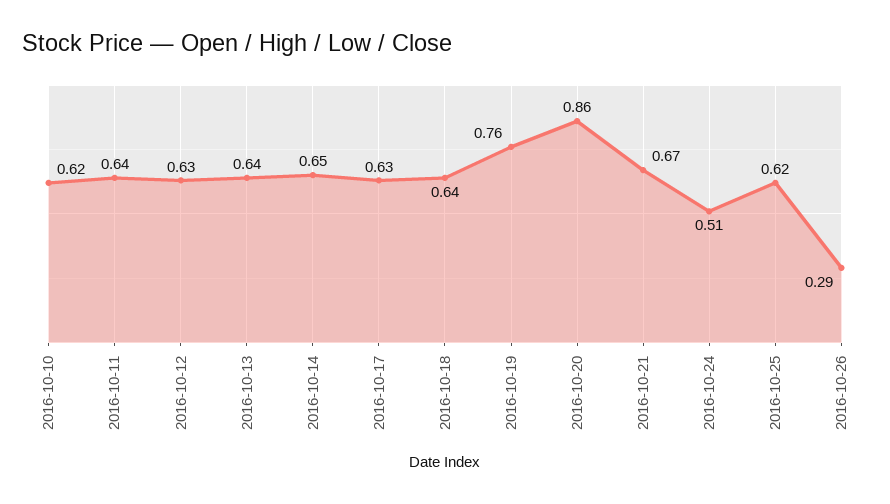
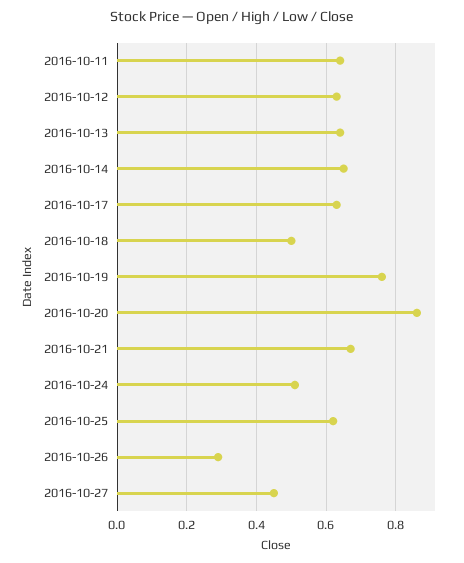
2016-10-10: 0.62 -> none
2016-10-18: 0.64 -> 0.5
2016-10-27: none -> 0.45

